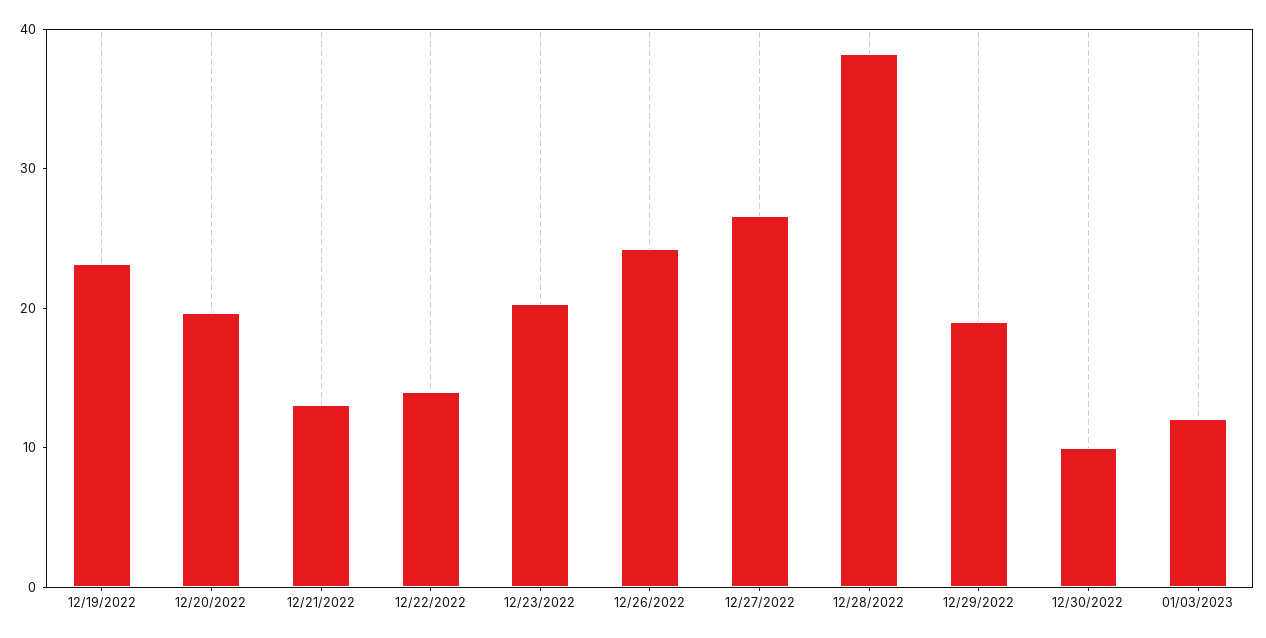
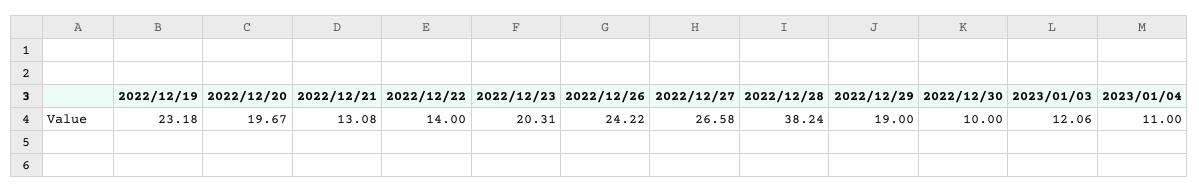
2023/01/04: none -> 11

